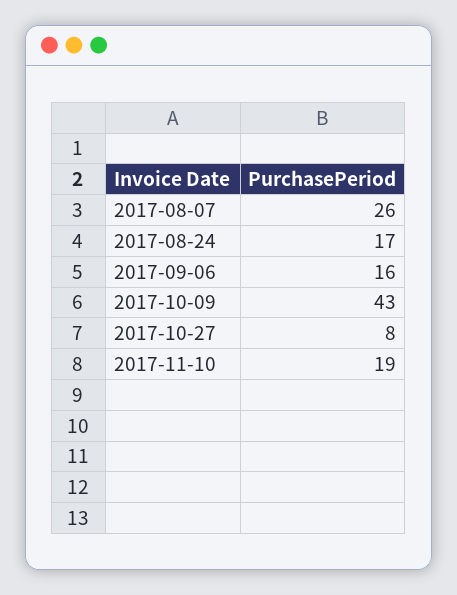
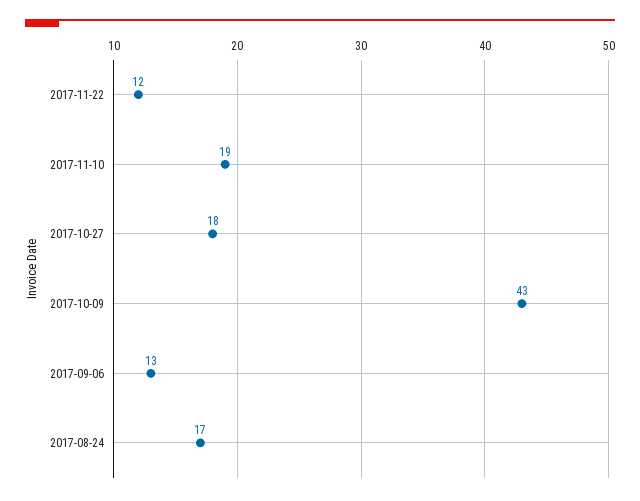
2017-08-07: 26 -> none
2017-09-06: 16 -> 13
2017-10-27: 8 -> 18
2017-11-22: none -> 12

